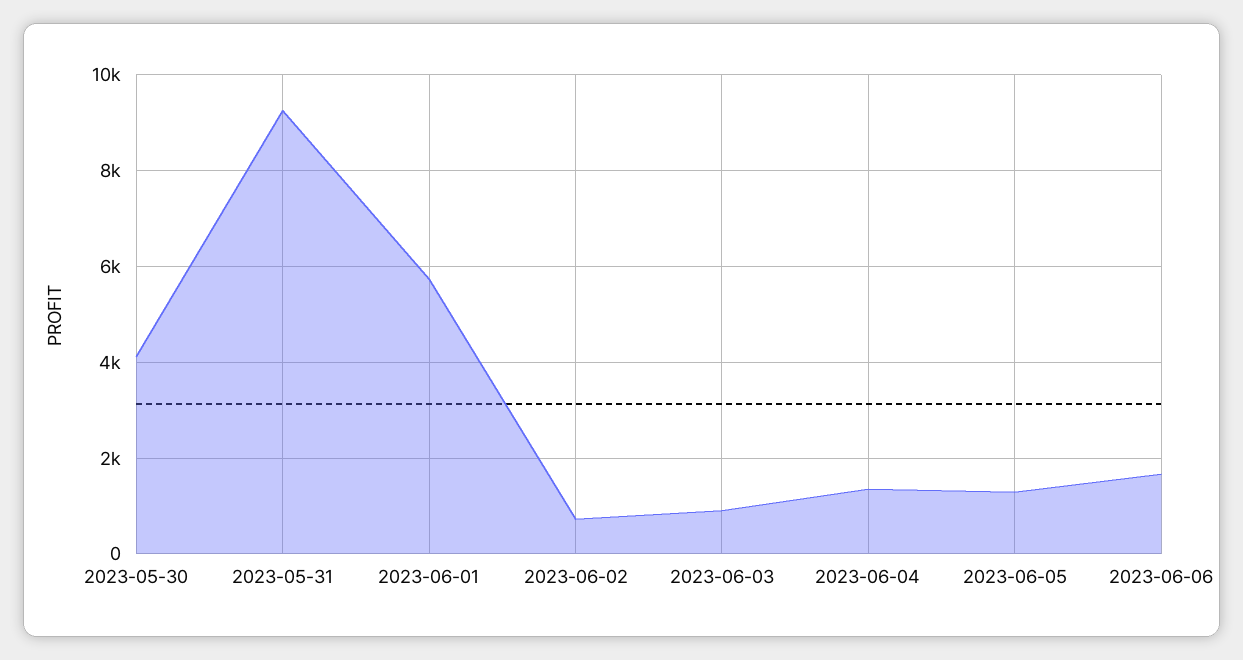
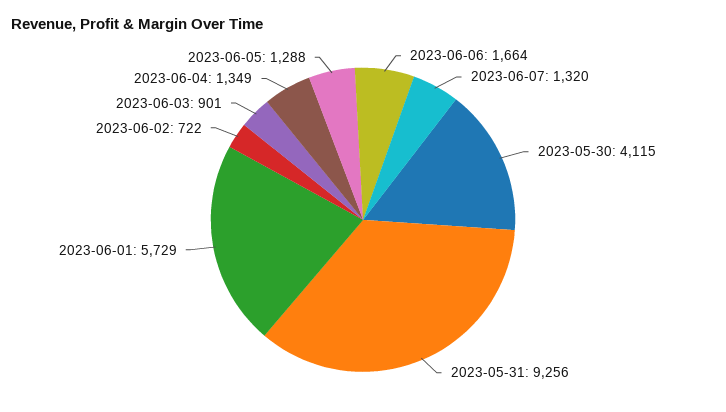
2023-06-07: none -> 1320

